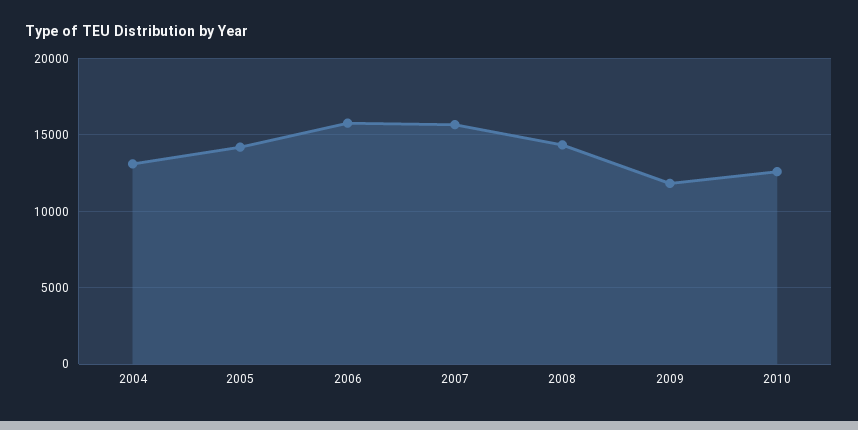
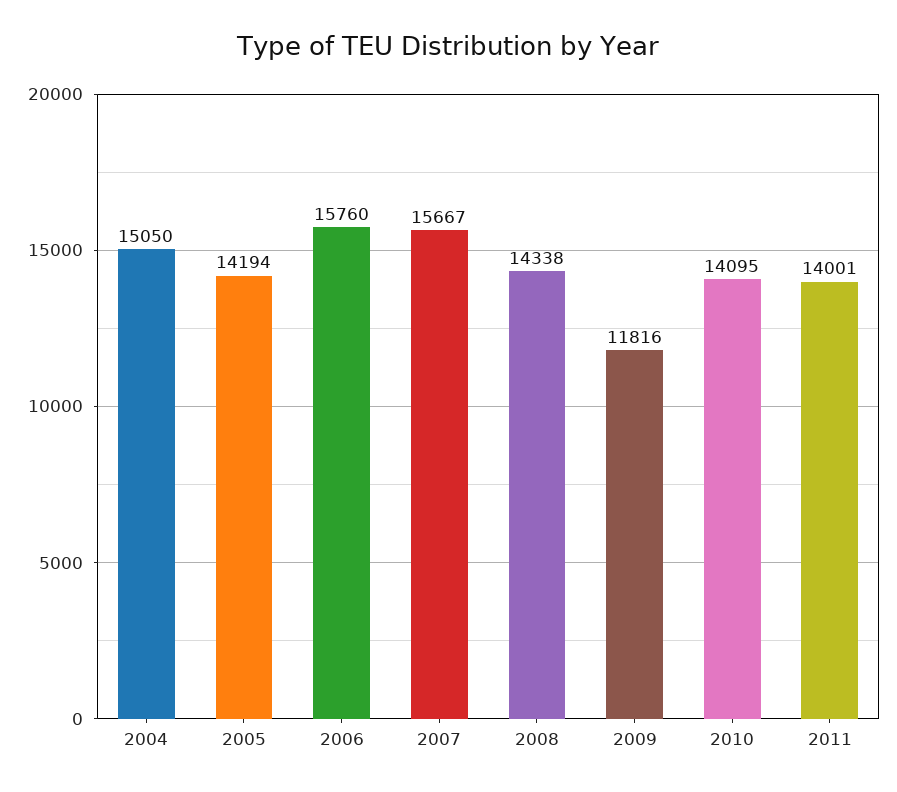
2004: 13000 -> 15050
2010: 12500 -> 14095
2011: none -> 14001

